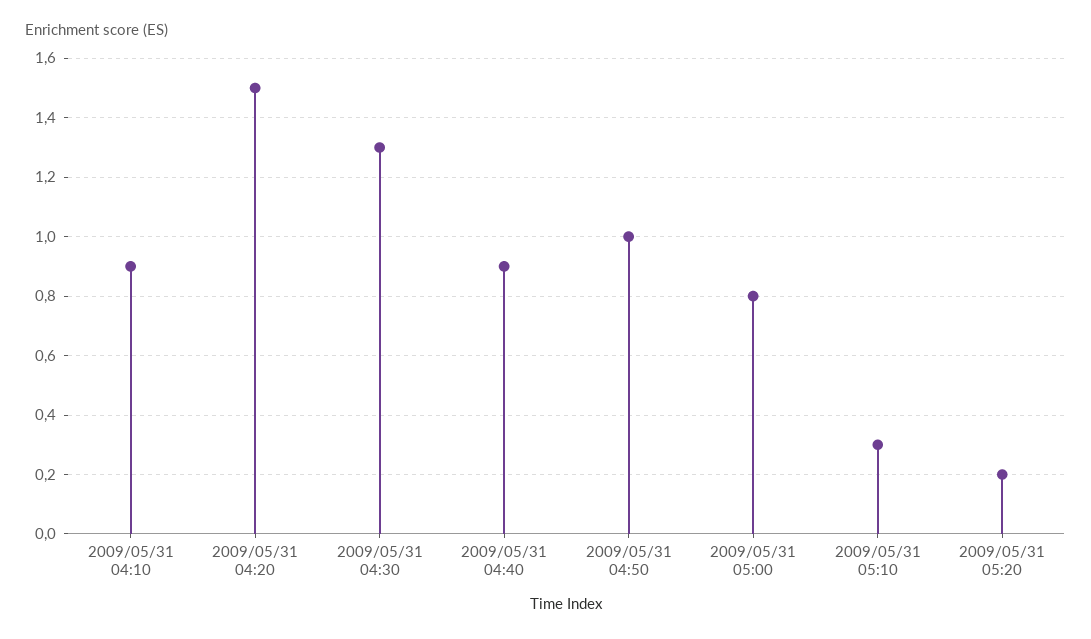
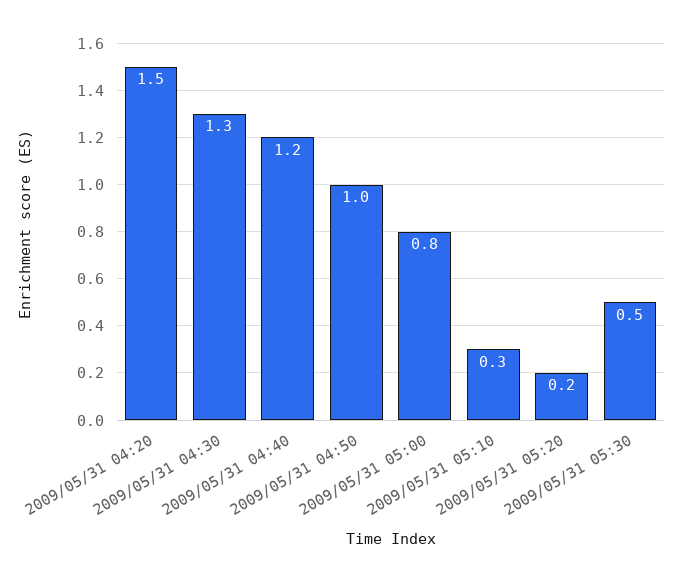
2009/05/31 04:10: 0.9 -> none
2009/05/31 04:40: 0.9 -> 1.2
2009/05/31 05:30: none -> 0.5

